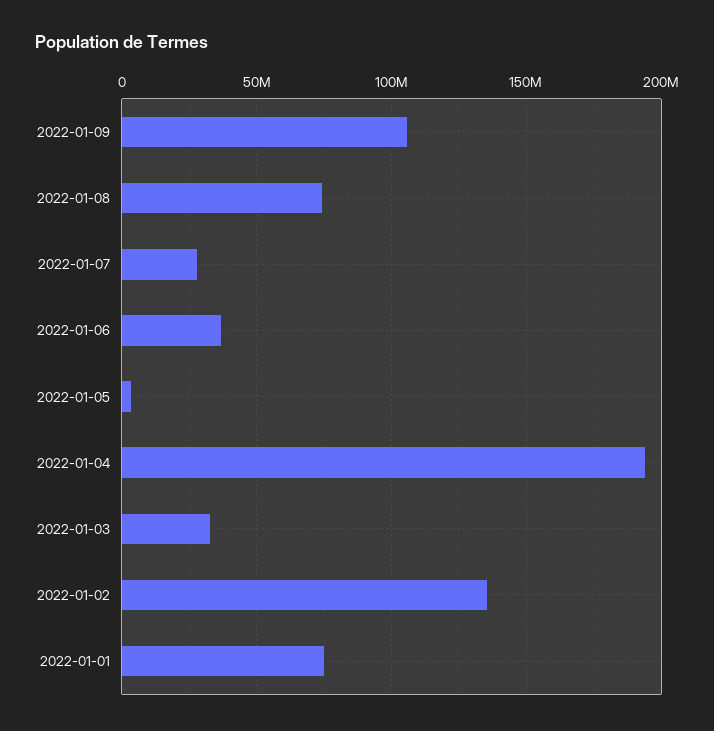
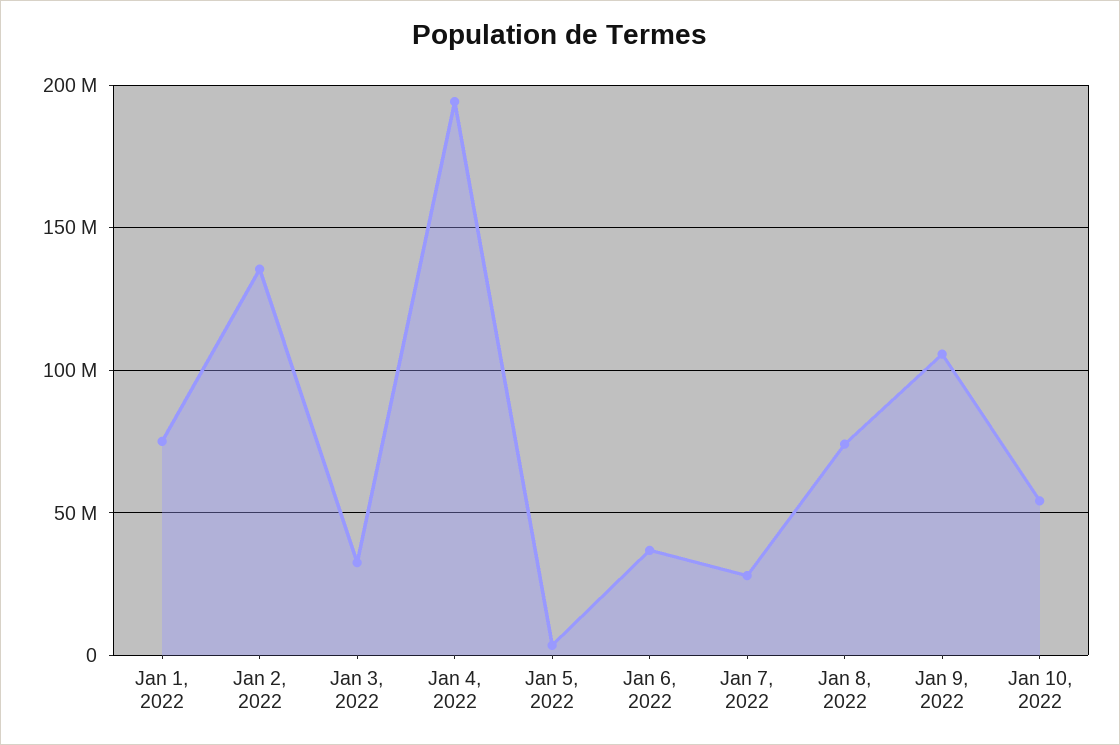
Jan 10, 2022: none -> 55000000

